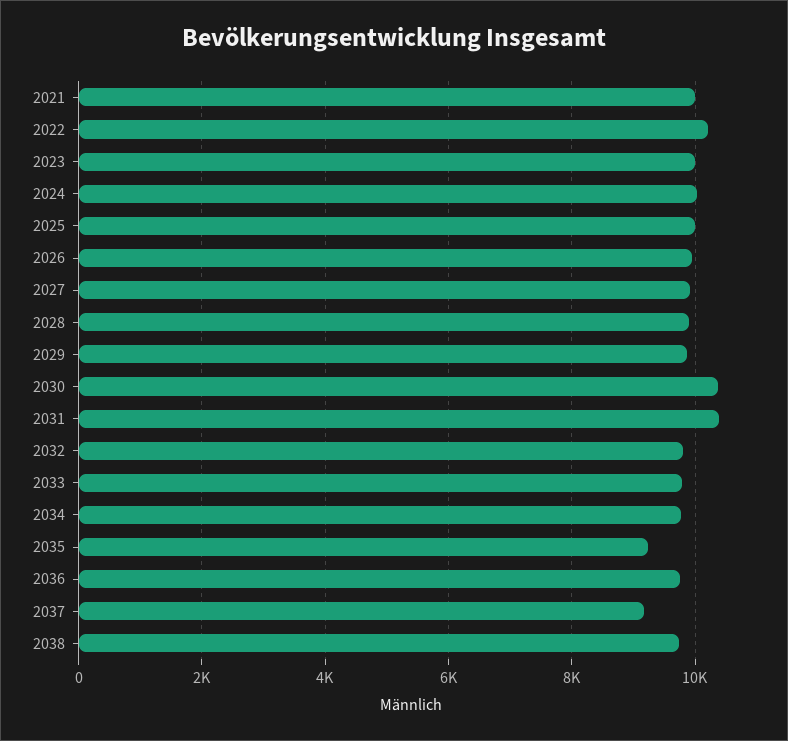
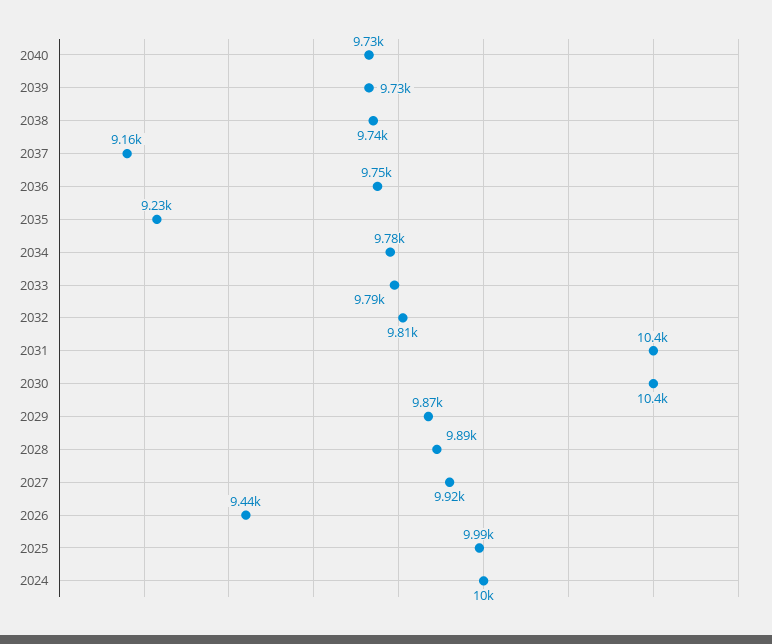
2021: 10000 -> none
2022: 10200 -> none
2023: 10000 -> none
2026: 10000 -> 9440
2040: none -> 9730
2039: none -> 9730

